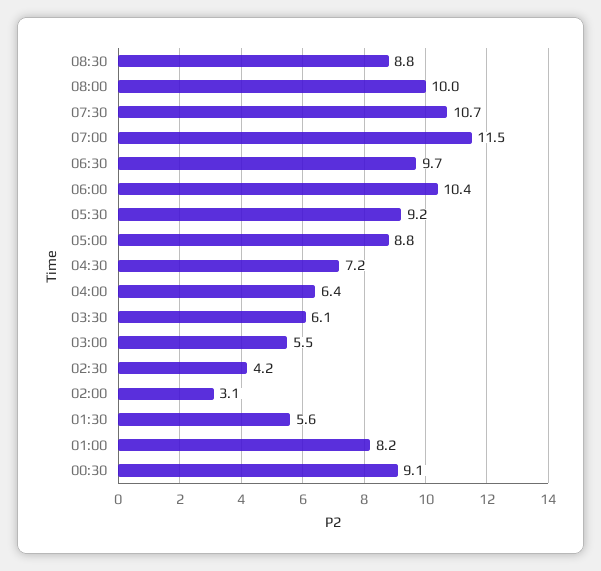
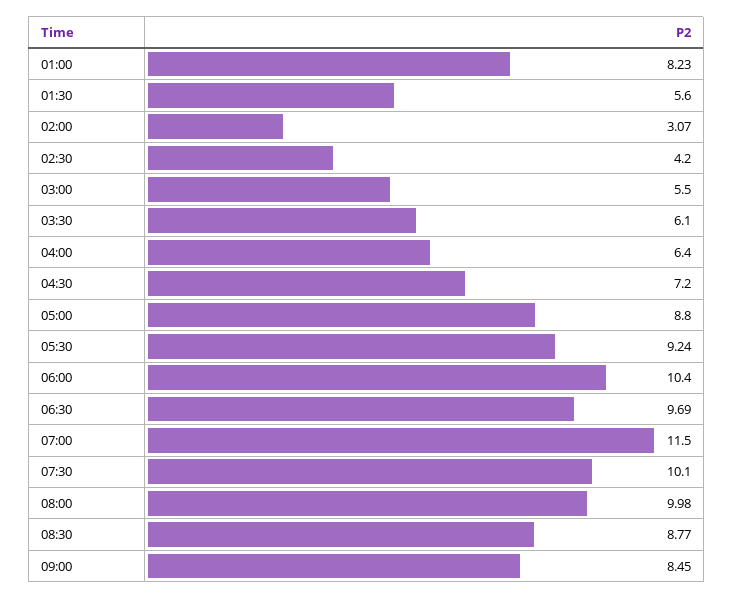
07:30: 10.7 -> 10.1
00:30: 9.1 -> none
09:00: none -> 8.45

